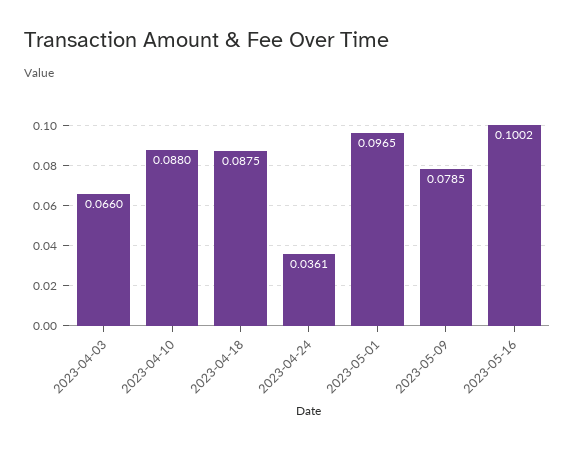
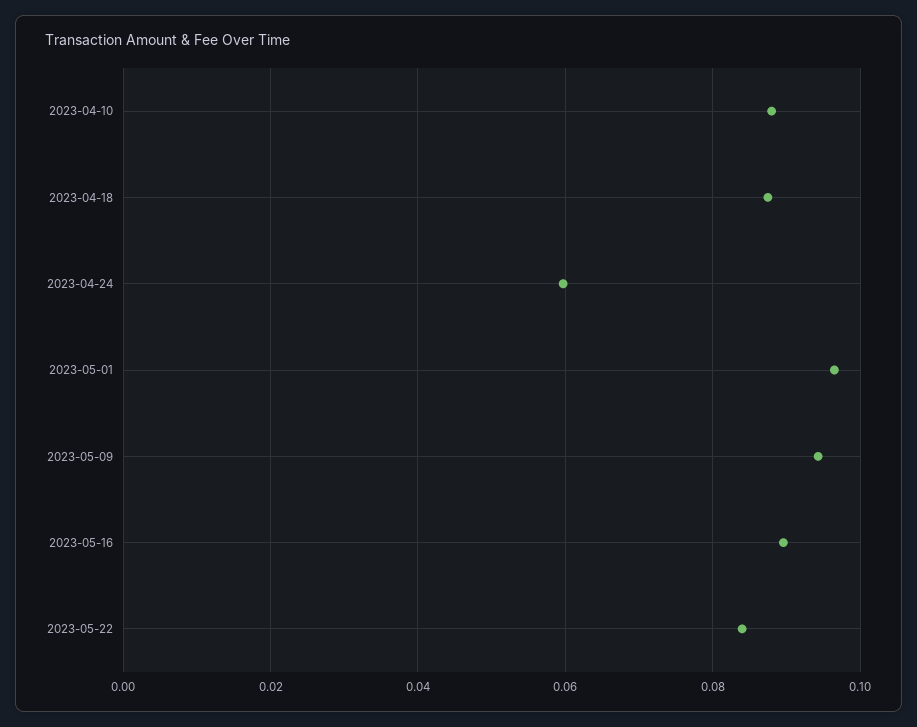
2023-04-03: 0.066 -> none
2023-04-24: 0.0361 -> 0.06
2023-05-09: 0.0785 -> 0.094
2023-05-16: 0.1002 -> 0.09
2023-05-22: none -> 0.084

